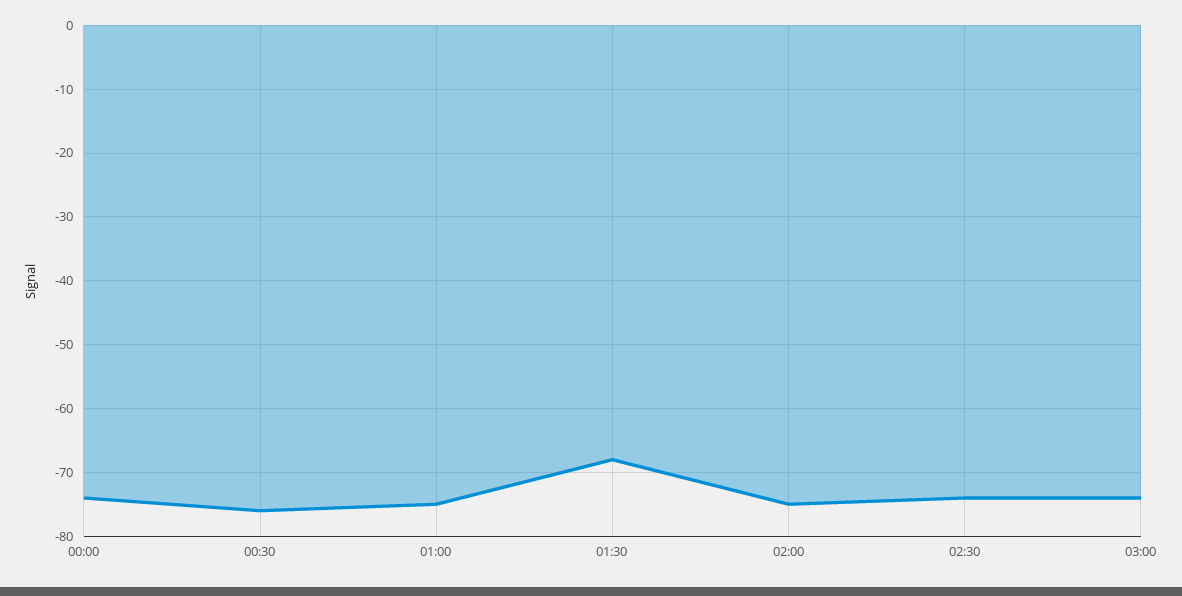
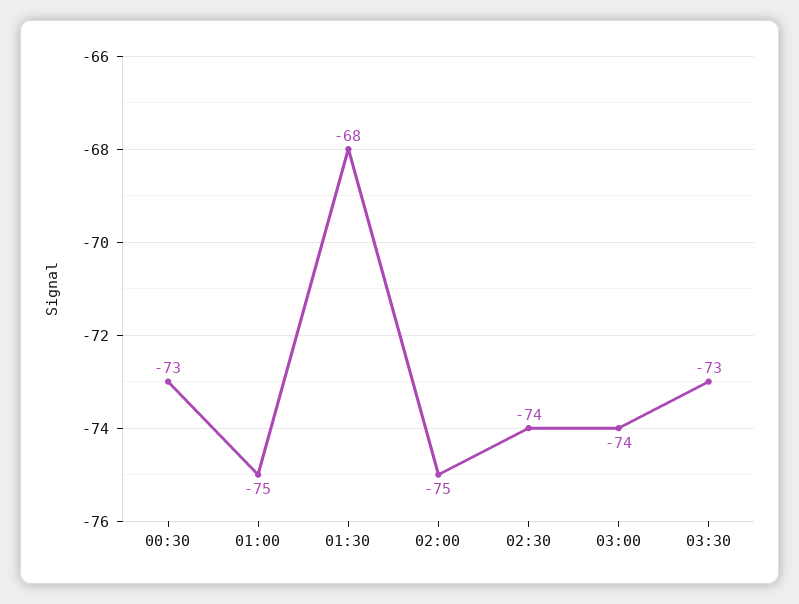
00:00: -74 -> none
00:30: -76 -> -73
03:30: none -> -73

